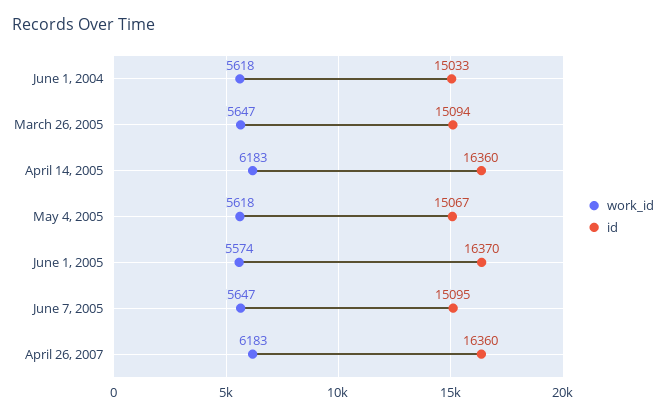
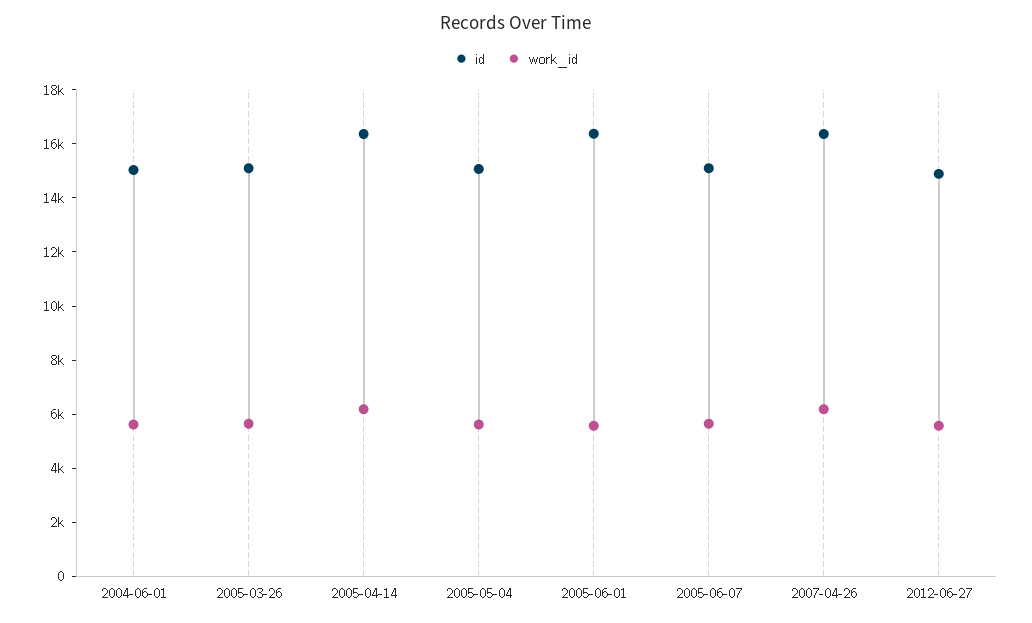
id, 2012-06-27: none -> 15000
work_id, 2012-06-27: none -> 5500

